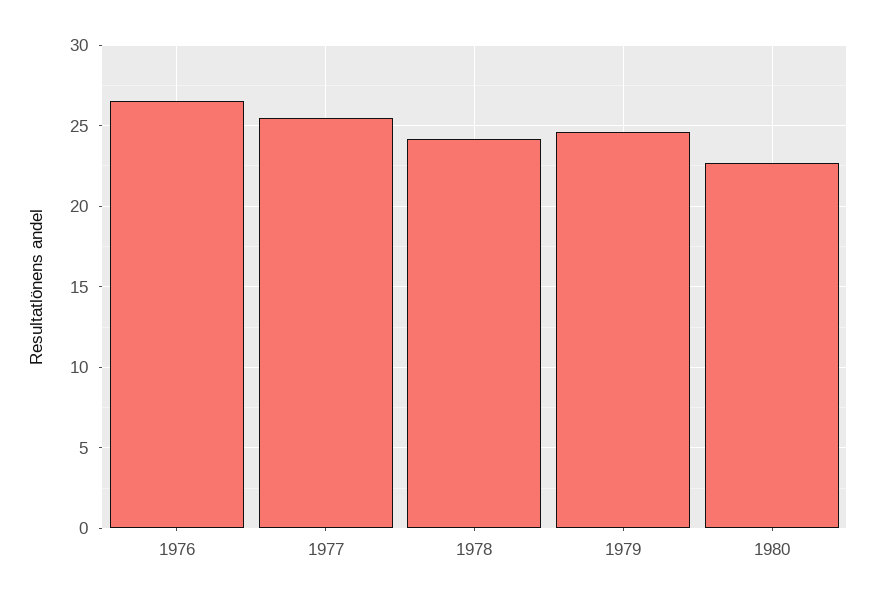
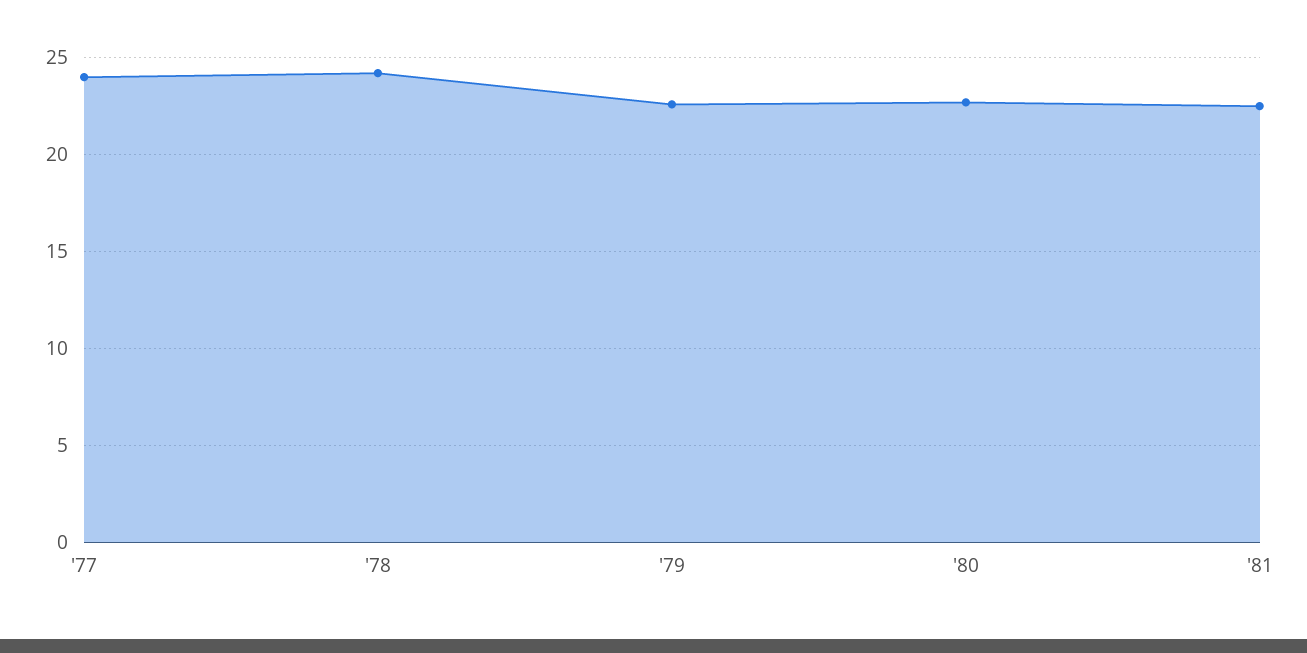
1976: 26.5 -> none
1977: 25.5 -> 24
1979: 24.5 -> 22.5
'81: none -> 22.5

